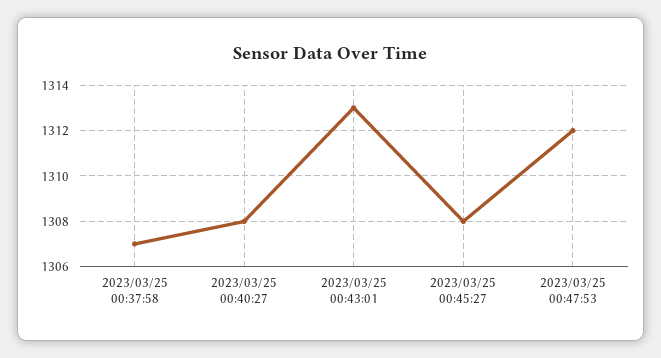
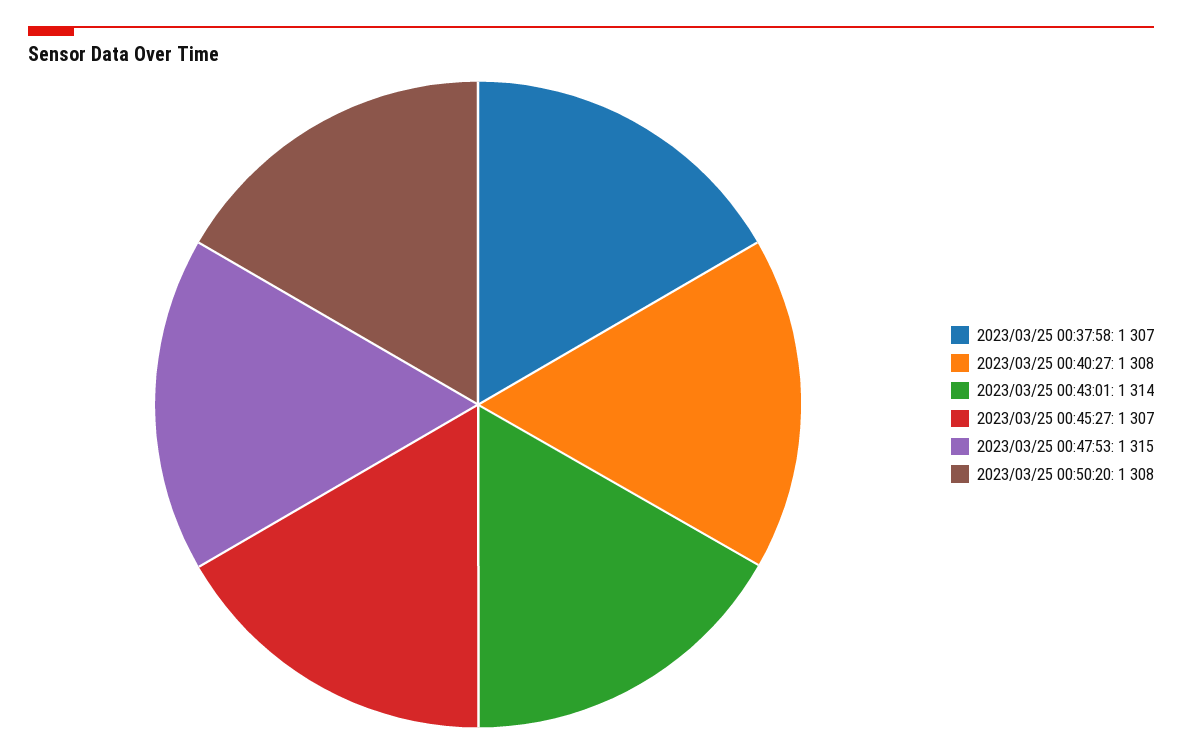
2023/03/25 00:43:01: 1313 -> 1314
2023/03/25 00:45:27: 1308 -> 1307
2023/03/25 00:47:53: 1312 -> 1315
2023/03/25 00:50:20: none -> 1308

